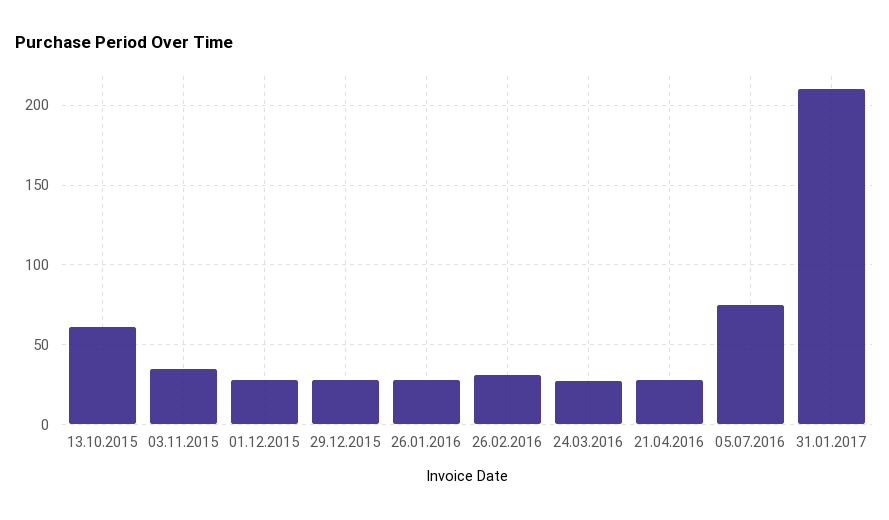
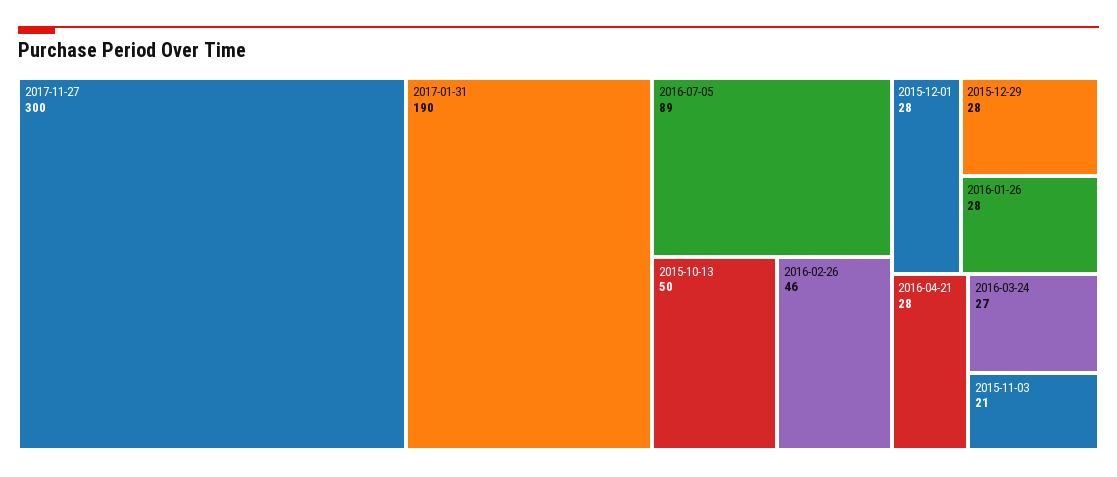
13.10.2015: 60 -> 50
03.11.2015: 35 -> 21
26.02.2016: 30 -> 46
05.07.2016: 75 -> 89
31.01.2017: 210 -> 190
2017-11-27: none -> 300

